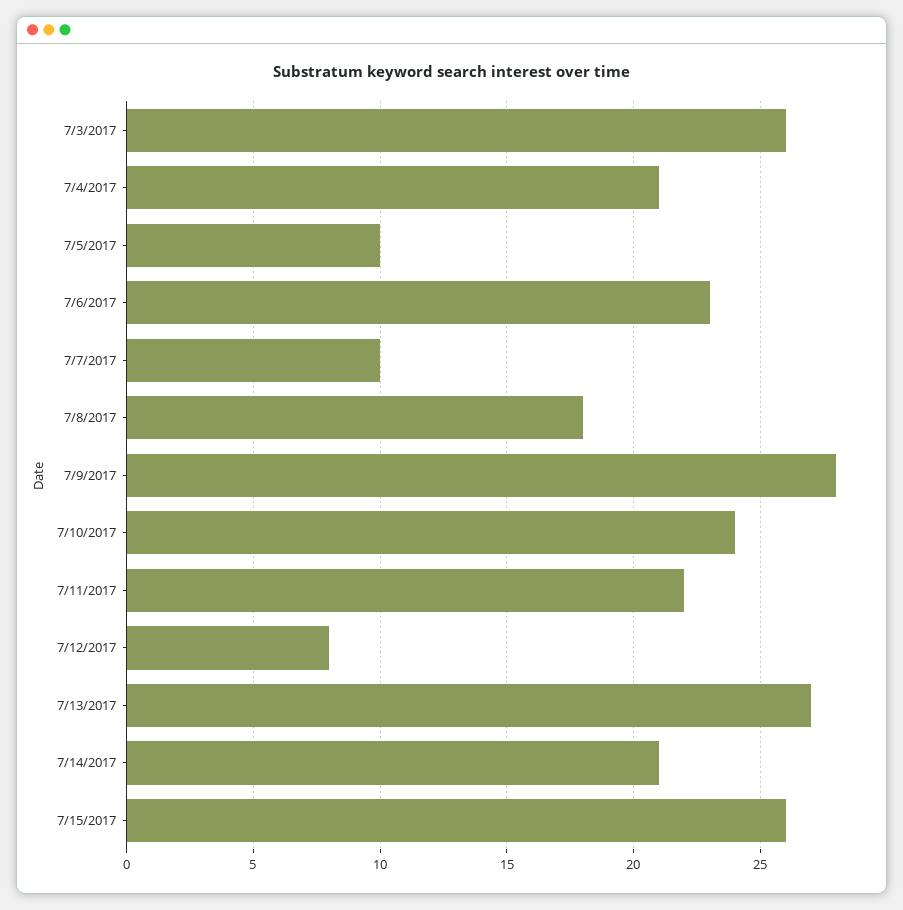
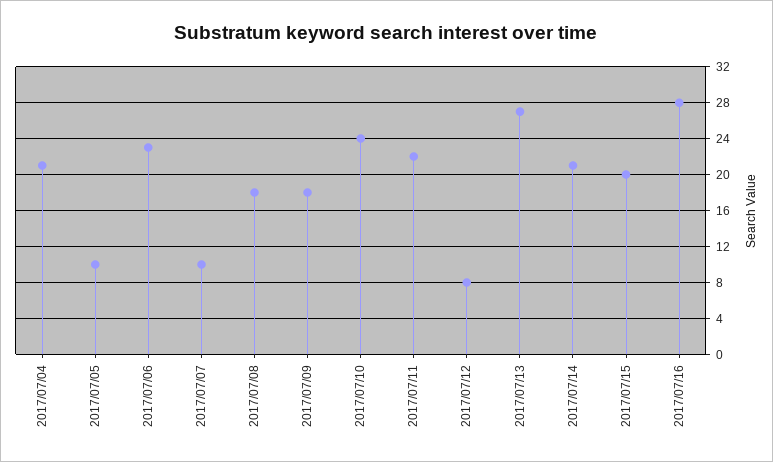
7/3/2017: 26 -> none
7/9/2017: 28 -> 18
7/15/2017: 26 -> 20
2017/07/16: none -> 28

